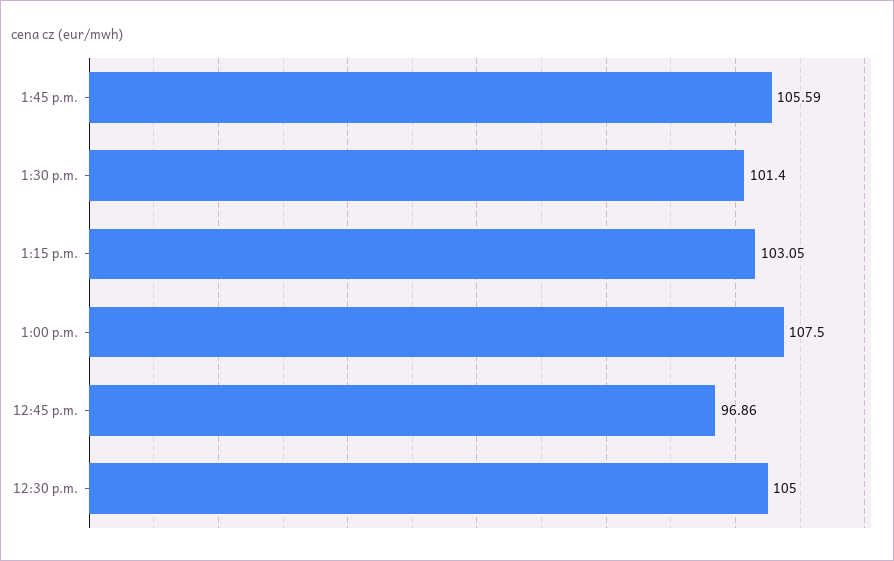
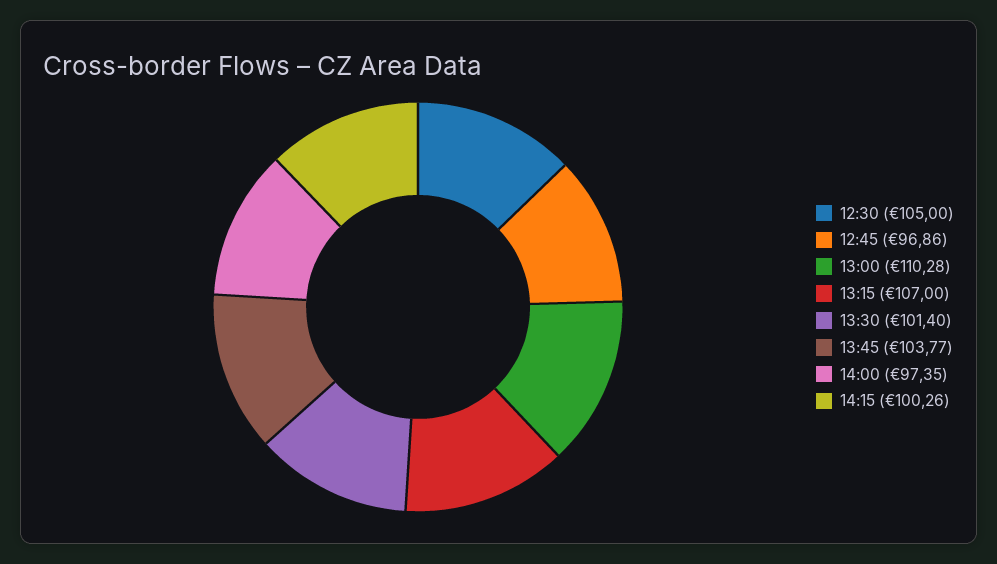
1:45 p.m.: 105.59 -> 103.77
1:15 p.m.: 103.05 -> 107
1:00 p.m.: 107.5 -> 110.28
14:00: none -> 97.35
14:15: none -> 100.26

